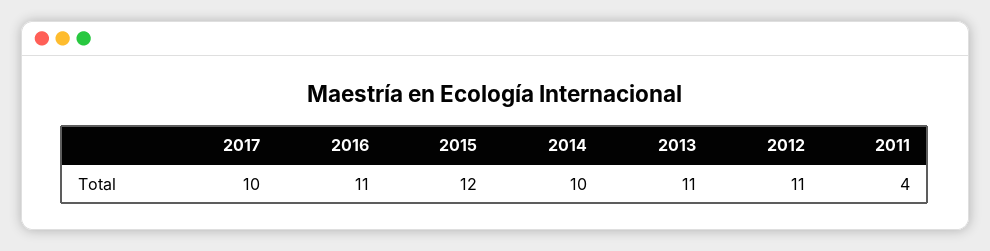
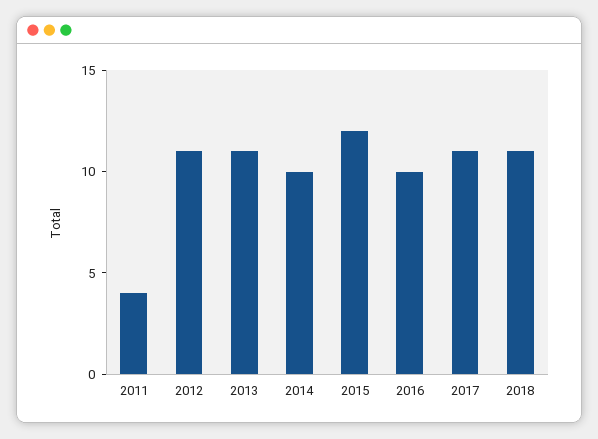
2017: 10 -> 11
2016: 11 -> 10
2018: none -> 11

